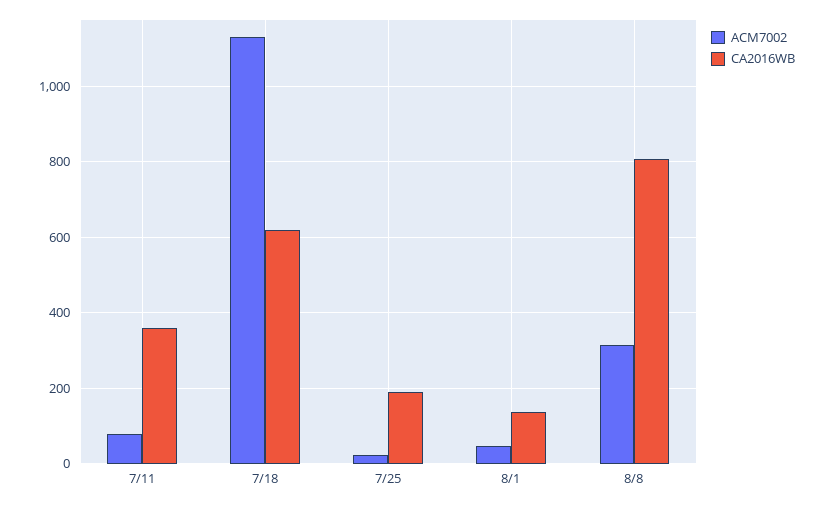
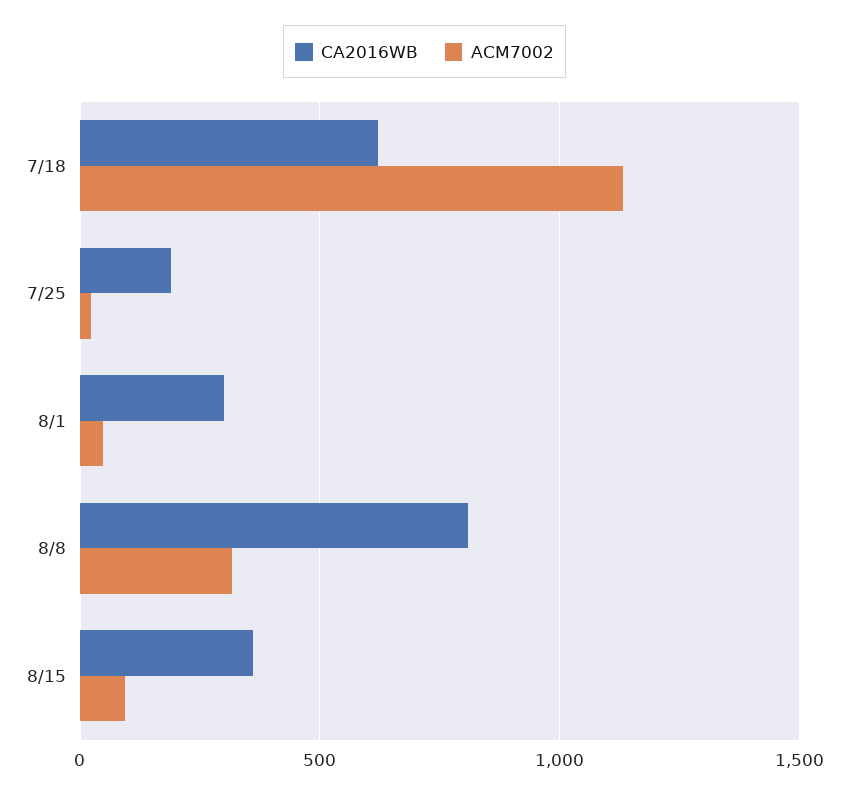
ACM7002, 7/11: 80 -> none
CA2016WB, 7/11: 360 -> none
CA2016WB, 8/1: 140 -> 300
CA2016WB, 8/15: none -> 350
ACM7002, 8/15: none -> 100

